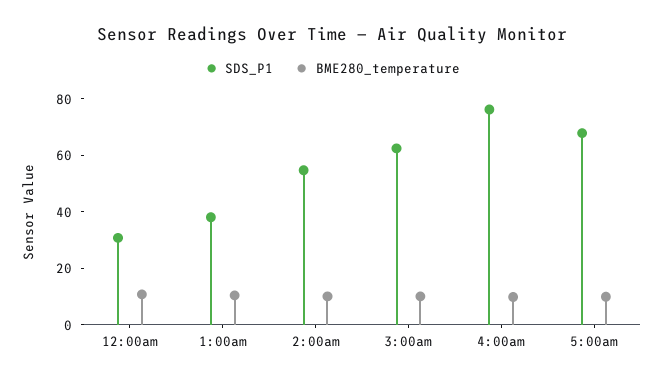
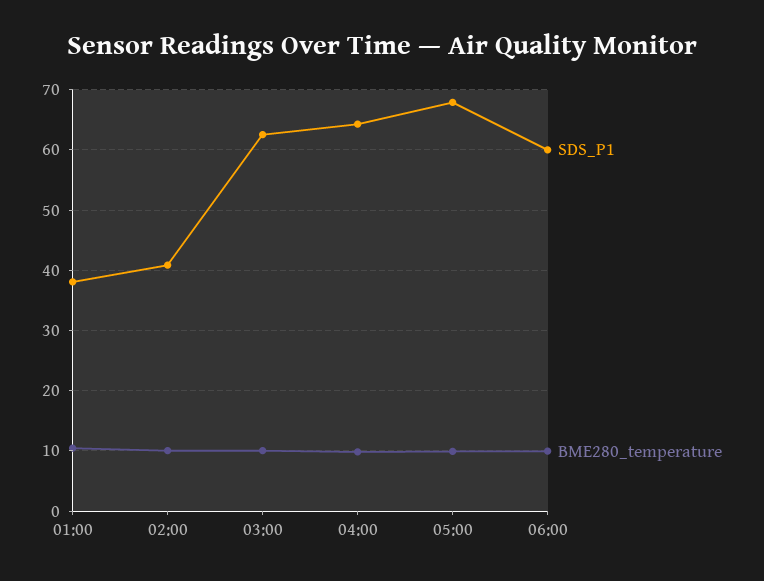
SDS_P1, 12:00am: 30 -> none
BME280_temperature, 12:00am: 10 -> none
SDS_P1, 2:00am: 55 -> 41
SDS_P1, 4:00am: 75 -> 64
SDS_P1, 06:00: none -> 60
BME280_temperature, 06:00: none -> 10

